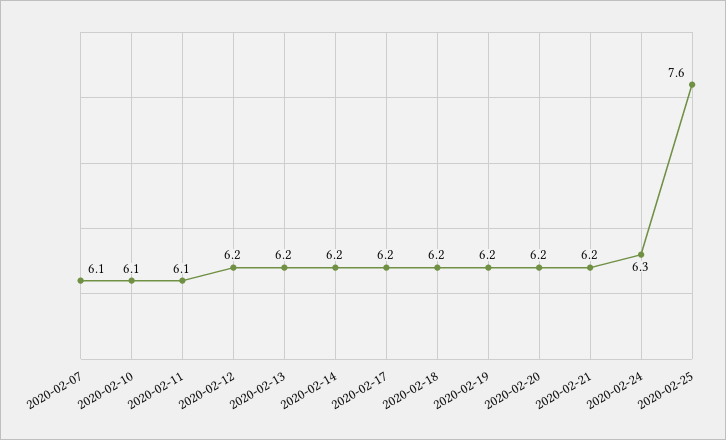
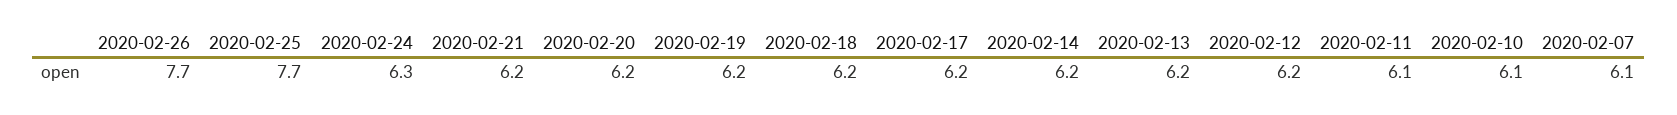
2020-02-25: 7.6 -> 7.7
2020-02-26: none -> 7.7

